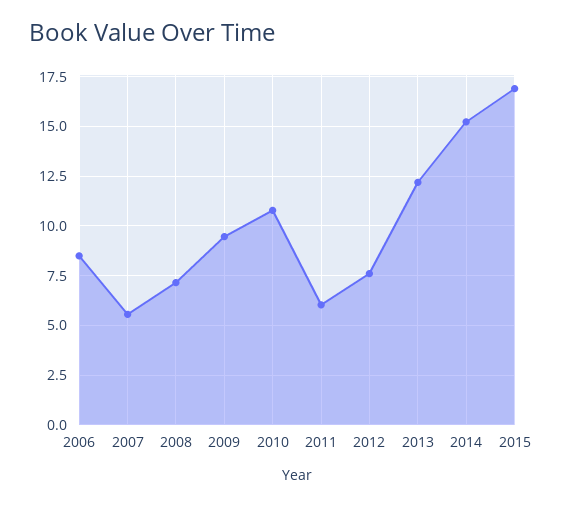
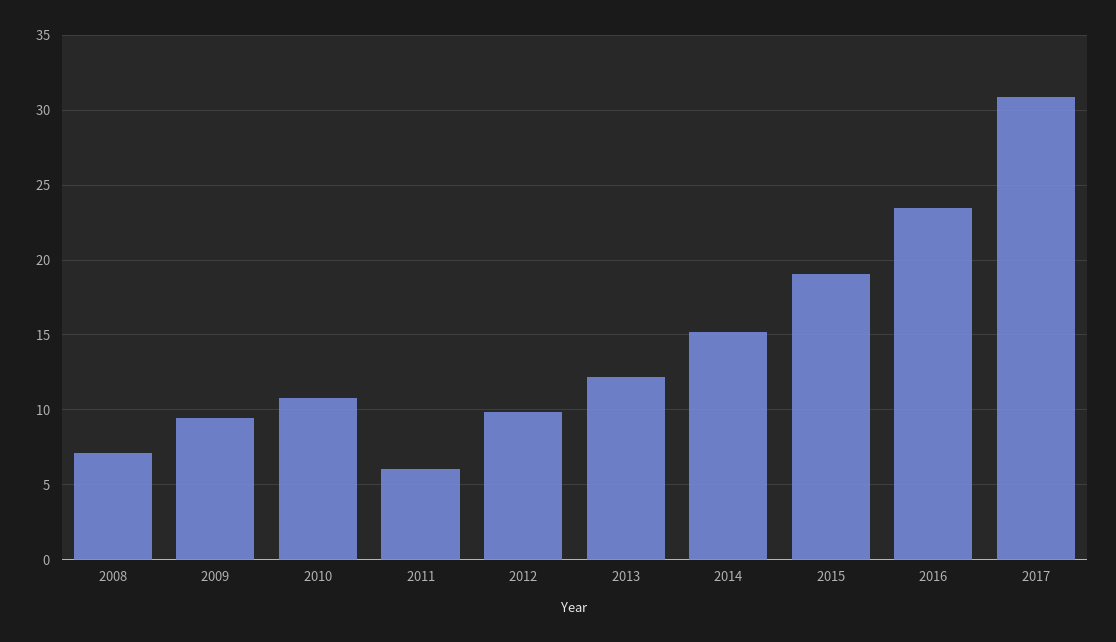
2006: 8.5 -> none
2007: 5.5 -> none
2012: 7.5 -> 10
2015: 17 -> 19
2016: none -> 23.5
2017: none -> 31

